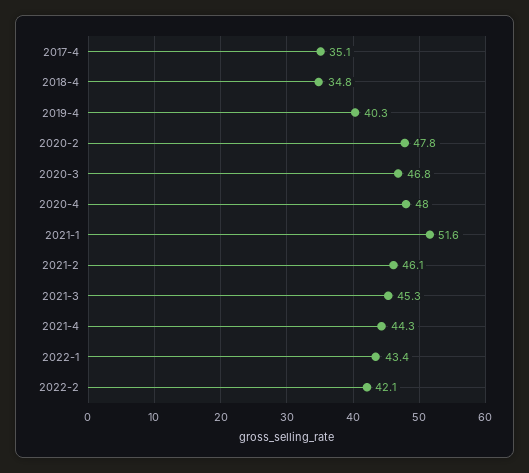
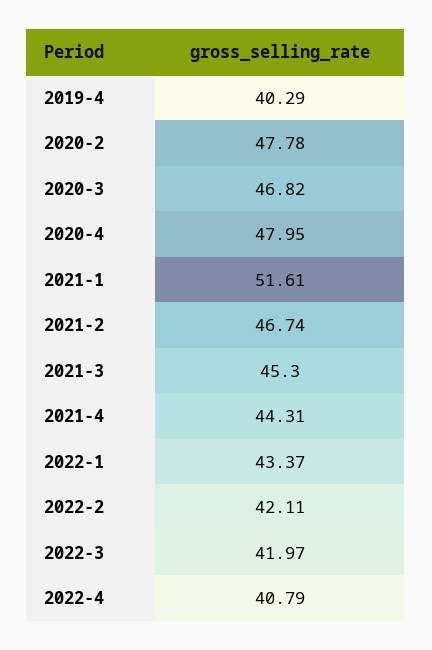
2017-4: 35.1 -> none
2018-4: 34.8 -> none
2021-2: 46.1 -> 46.74
2022-3: none -> 41.97
2022-4: none -> 40.79

